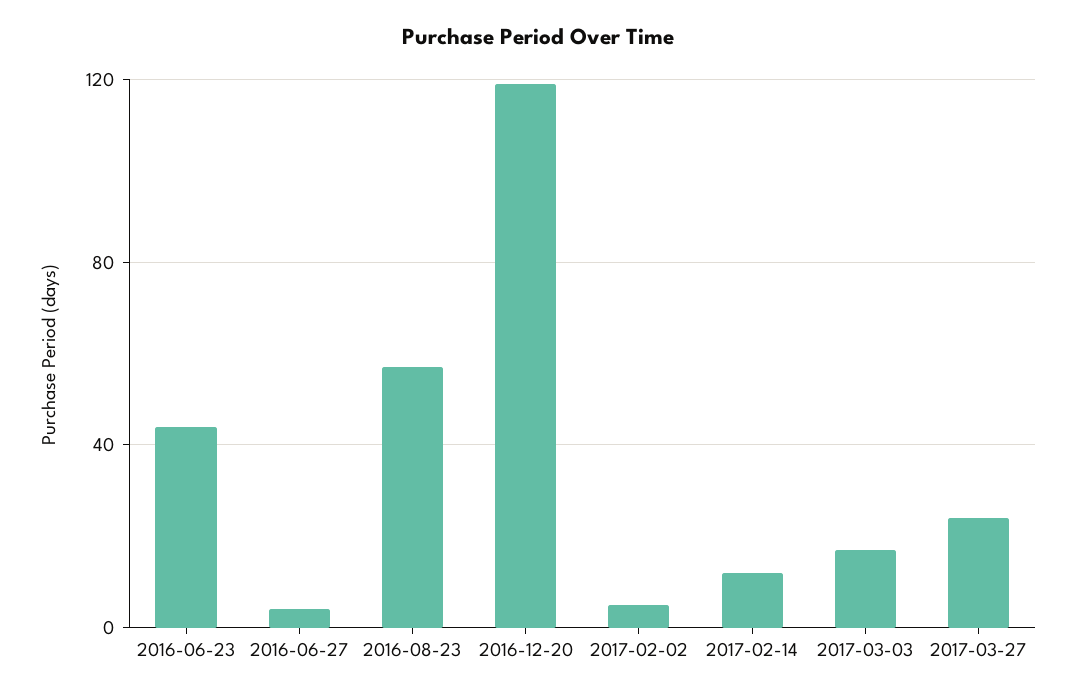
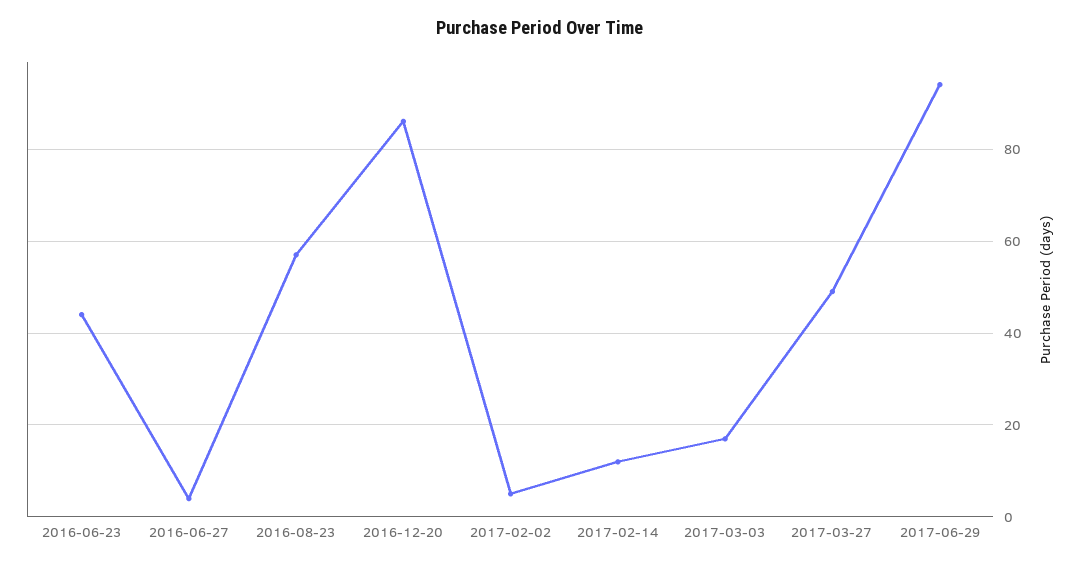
2016-12-20: 120 -> 85
2017-03-27: 25 -> 50
2017-06-29: none -> 95

